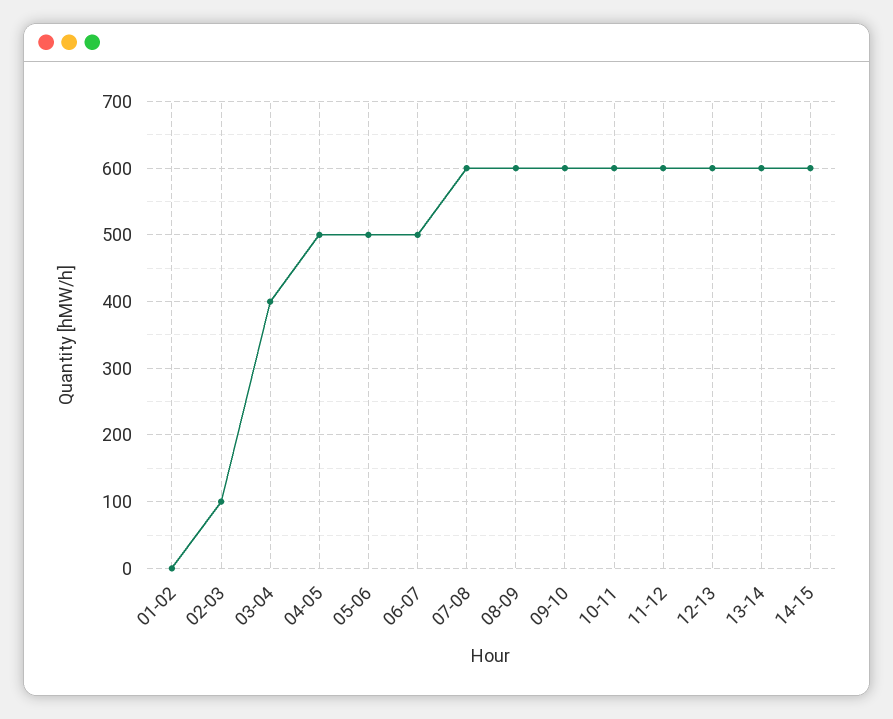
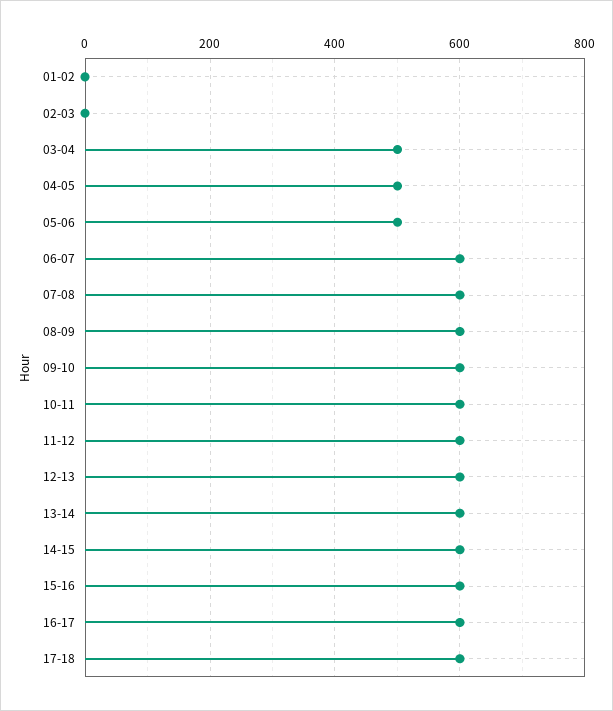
02-03: 100 -> 0
03-04: 400 -> 500
06-07: 500 -> 600
15-16: none -> 600
16-17: none -> 600
17-18: none -> 600

